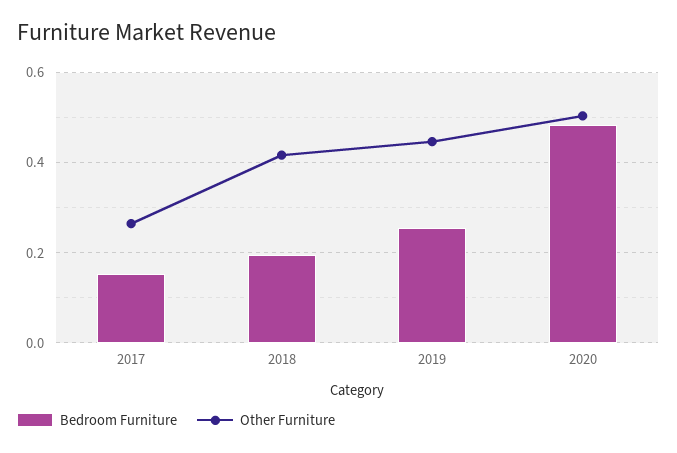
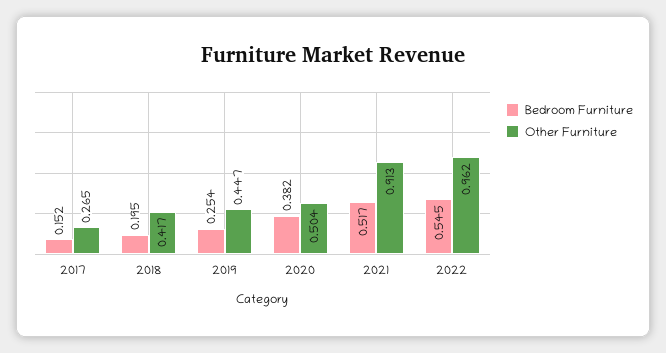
Bedroom Furniture, 2020: 0.48 -> 0.382
Bedroom Furniture, 2021: none -> 0.517
Other Furniture, 2021: none -> 0.913
Bedroom Furniture, 2022: none -> 0.545
Other Furniture, 2022: none -> 0.962

